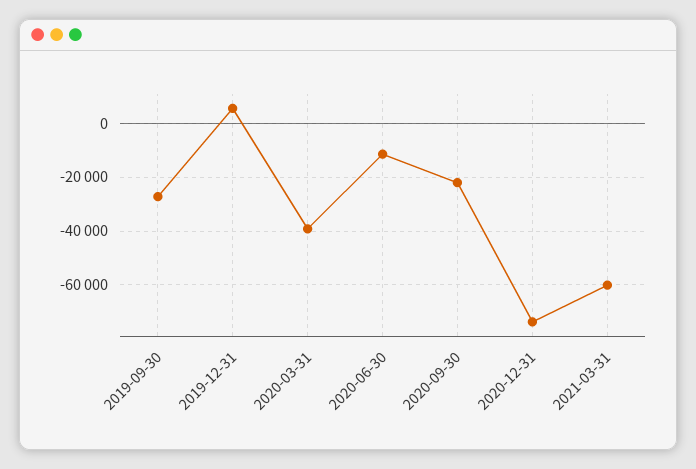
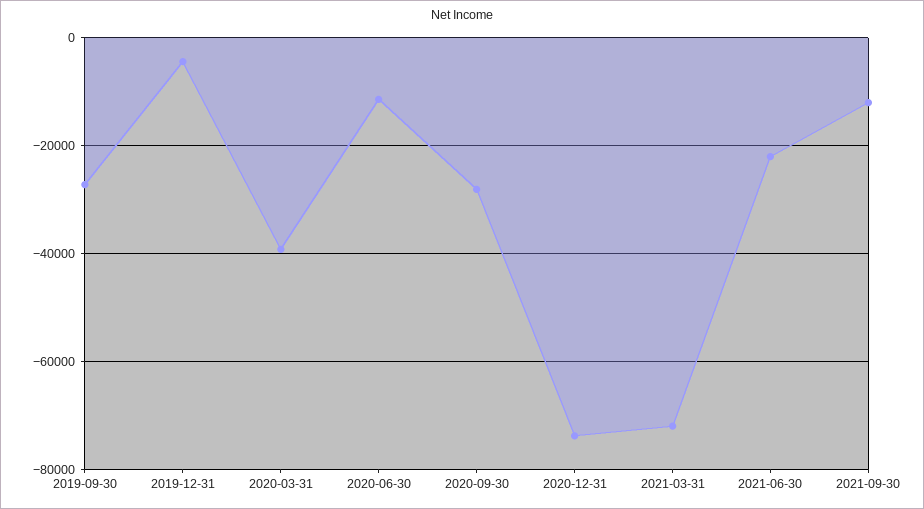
2019-12-31: 5000 -> -4000
2020-09-30: -22500 -> -28000
2021-03-31: -60000 -> -72000
2021-06-30: none -> -22000
2021-09-30: none -> -12000

